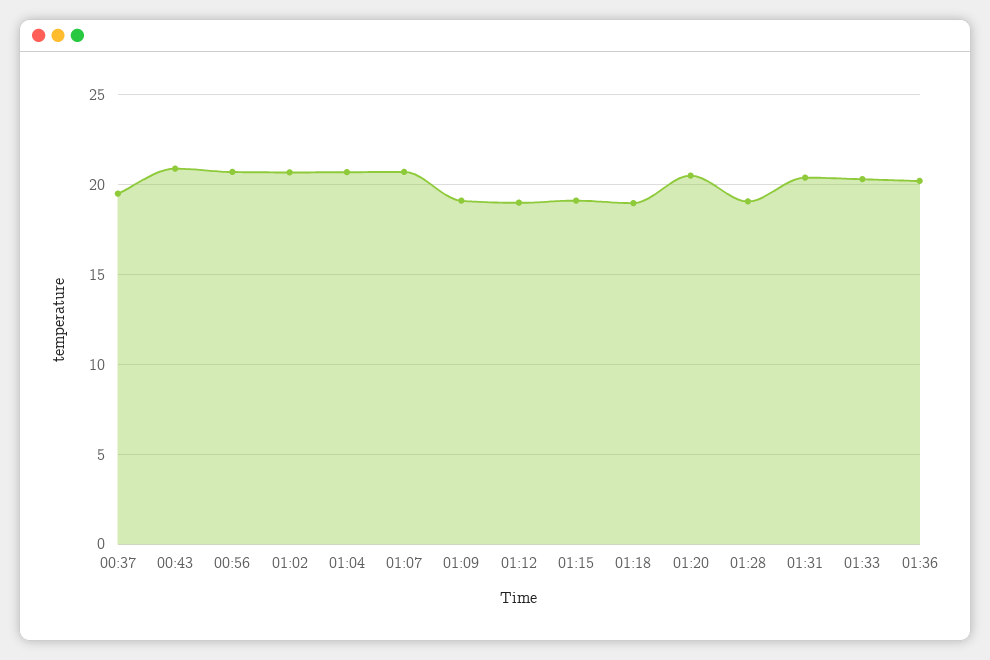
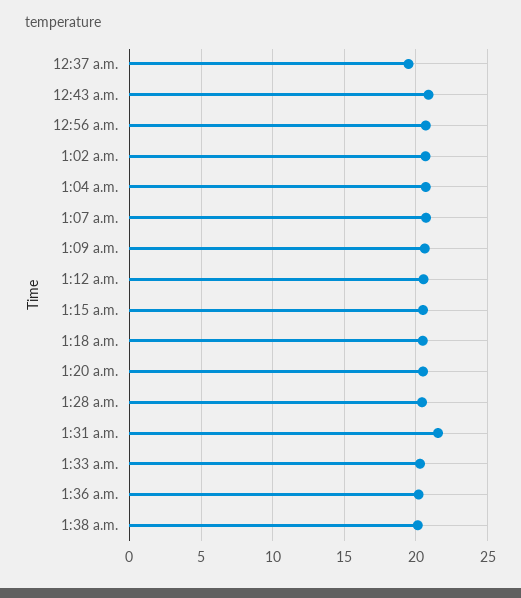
01:09: 19 -> 20.5
01:12: 19 -> 20.5
01:15: 19 -> 20.5
01:18: 19 -> 20.5
01:28: 19 -> 20.5
01:31: 20.5 -> 21.5
1:38 a.m.: none -> 20

